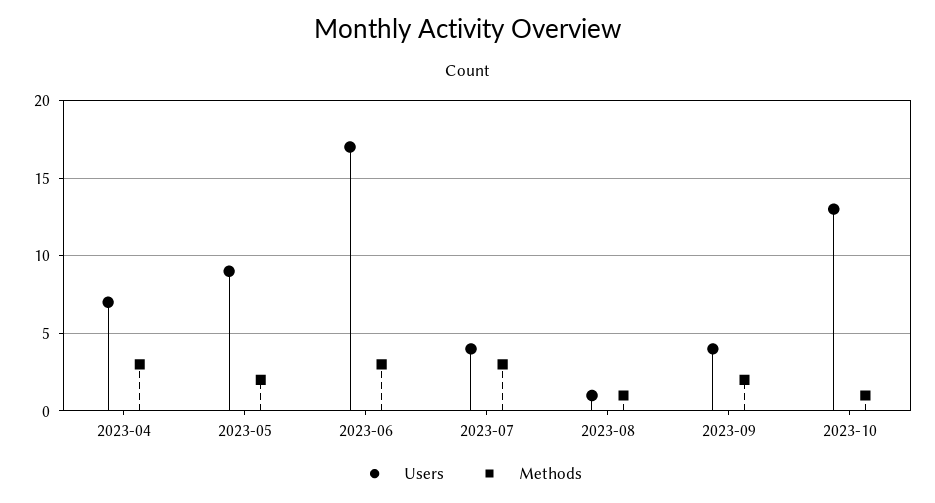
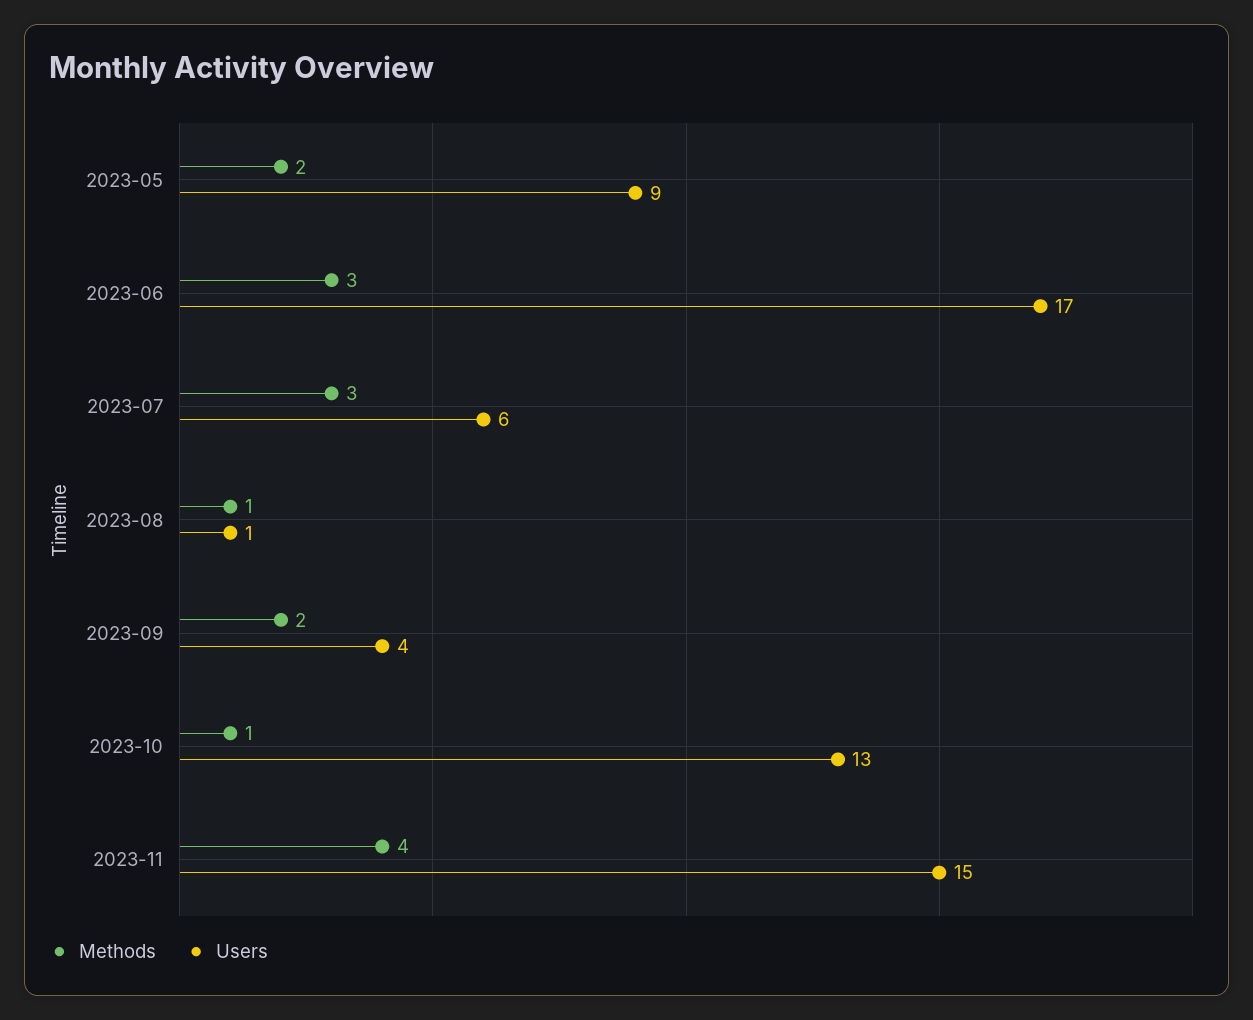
Users, 2023-04: 7 -> none
Methods, 2023-04: 3 -> none
Users, 2023-07: 4 -> 6
Methods, 2023-11: none -> 4
Users, 2023-11: none -> 15

